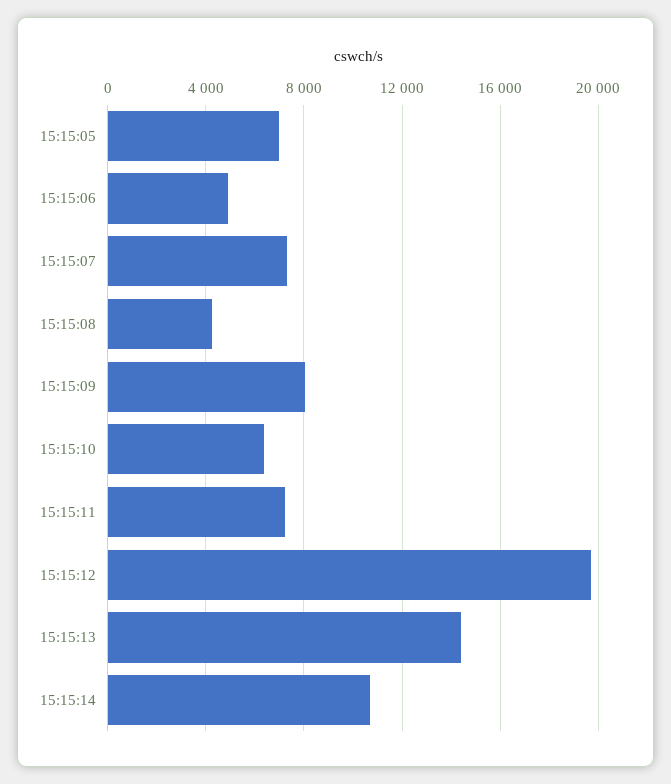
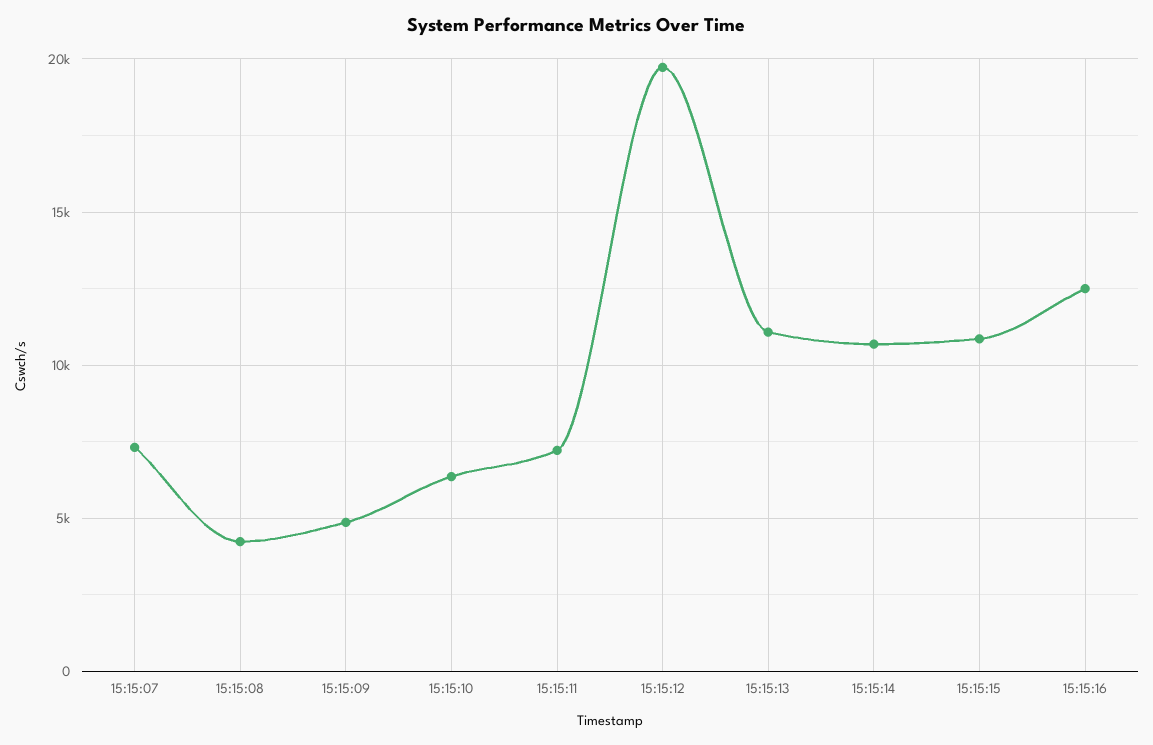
15:15:05: 7000 -> none
15:15:06: 5000 -> none
15:15:09: 8000 -> 5000
15:15:13: 14500 -> 11000
15:15:15: none -> 11000
15:15:16: none -> 12500

